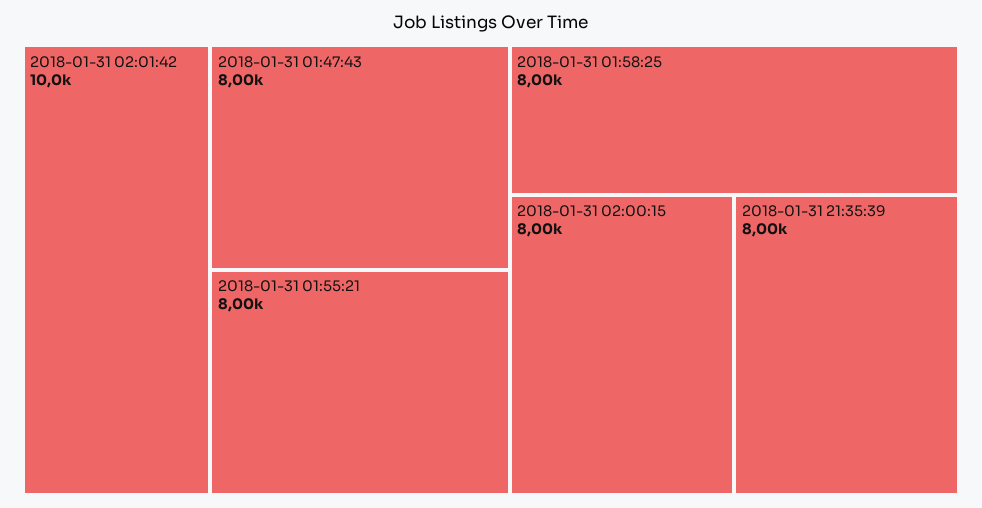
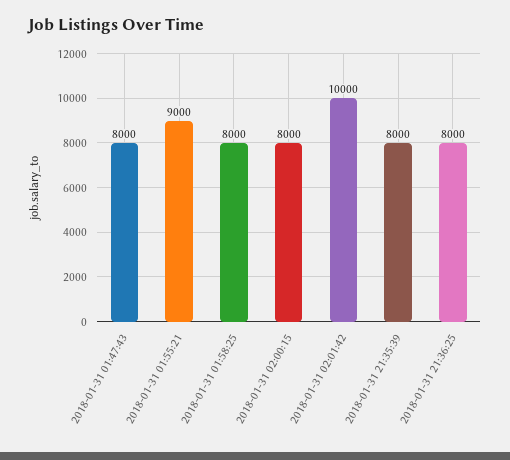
2018-01-31 01:55:21: 8000 -> 9000
2018-01-31 21:36:25: none -> 8000

